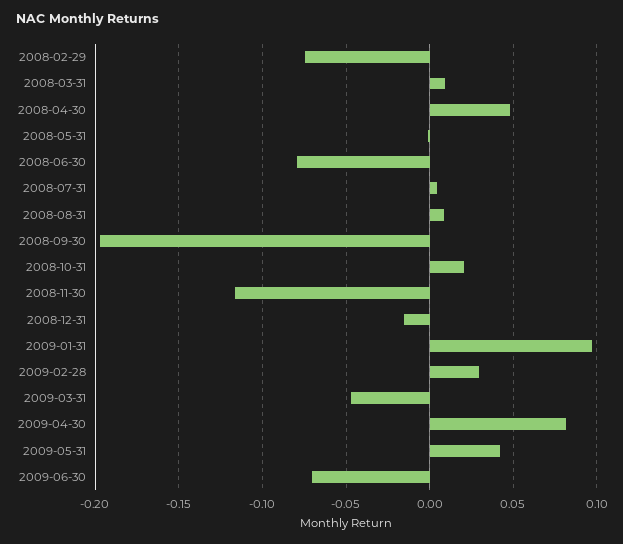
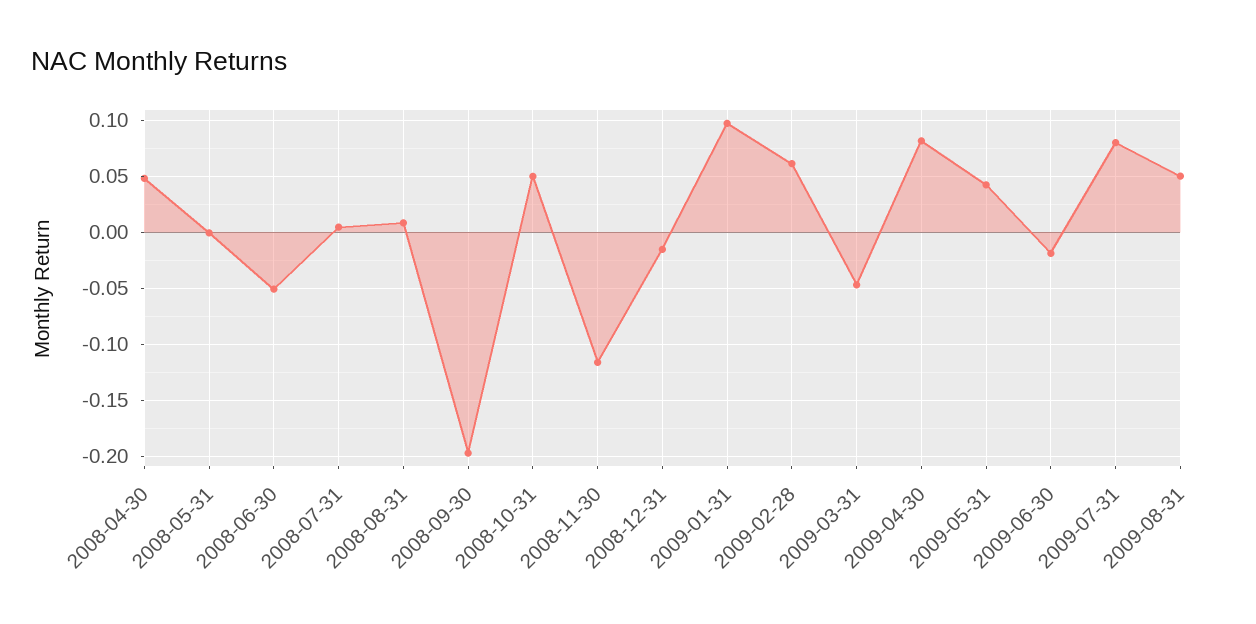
2008-02-29: -0.075 -> none
2008-03-31: 0.01 -> none
2008-06-30: -0.08 -> -0.05
2008-10-31: 0.02 -> 0.05
2009-02-28: 0.03 -> 0.06
2009-06-30: -0.07 -> -0.02
2009-07-31: none -> 0.08
2009-08-31: none -> 0.05

